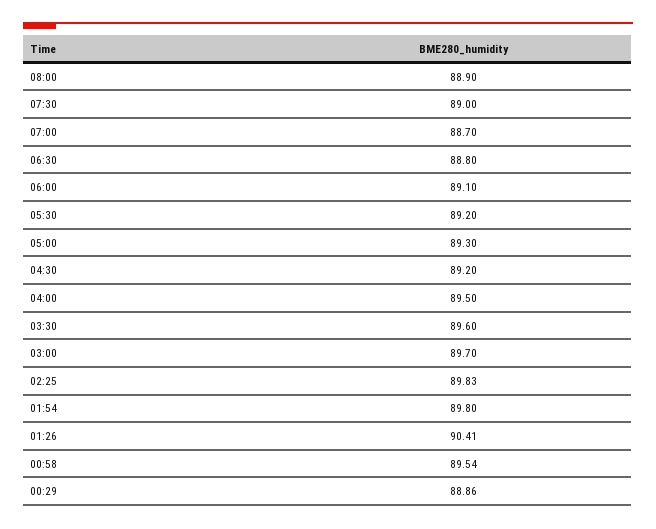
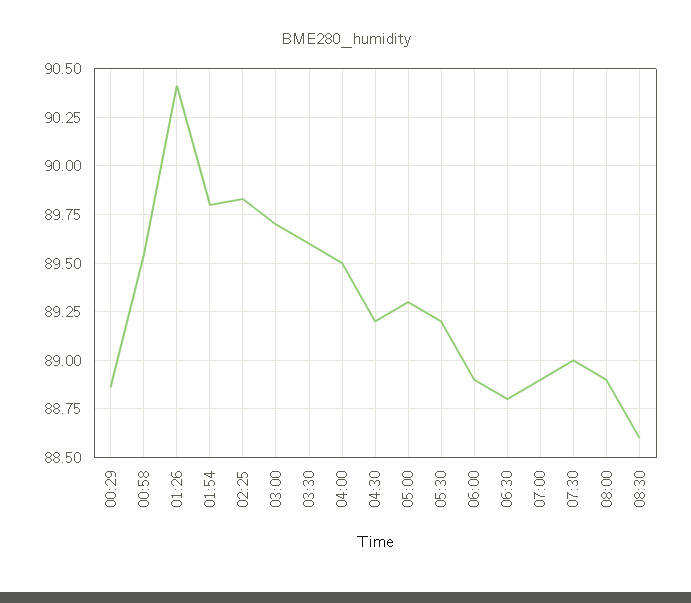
07:00: 88.7 -> 88.9
06:00: 89.1 -> 88.9
08:30: none -> 88.6

